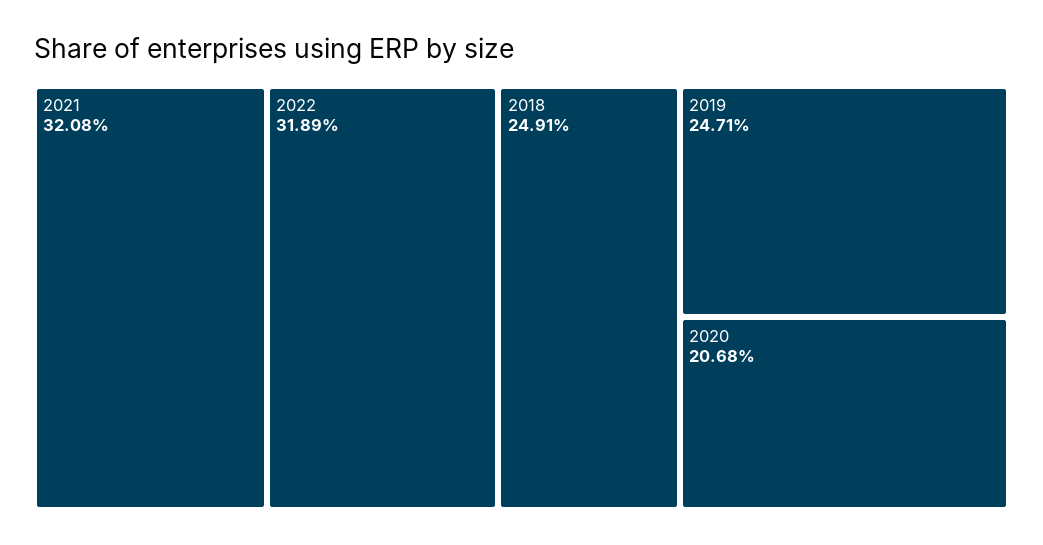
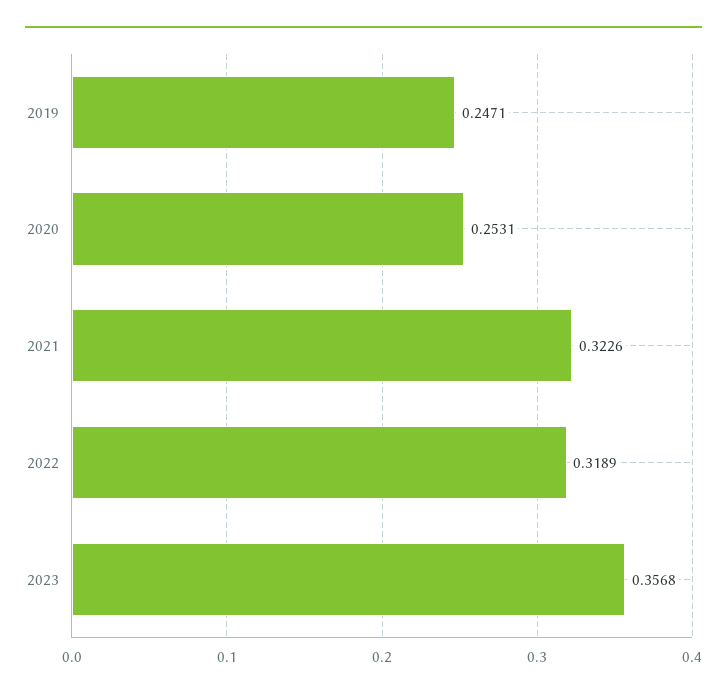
2021: 0.3208 -> 0.3226
2018: 0.2491 -> none
2020: 0.2068 -> 0.2531
2023: none -> 0.3568

